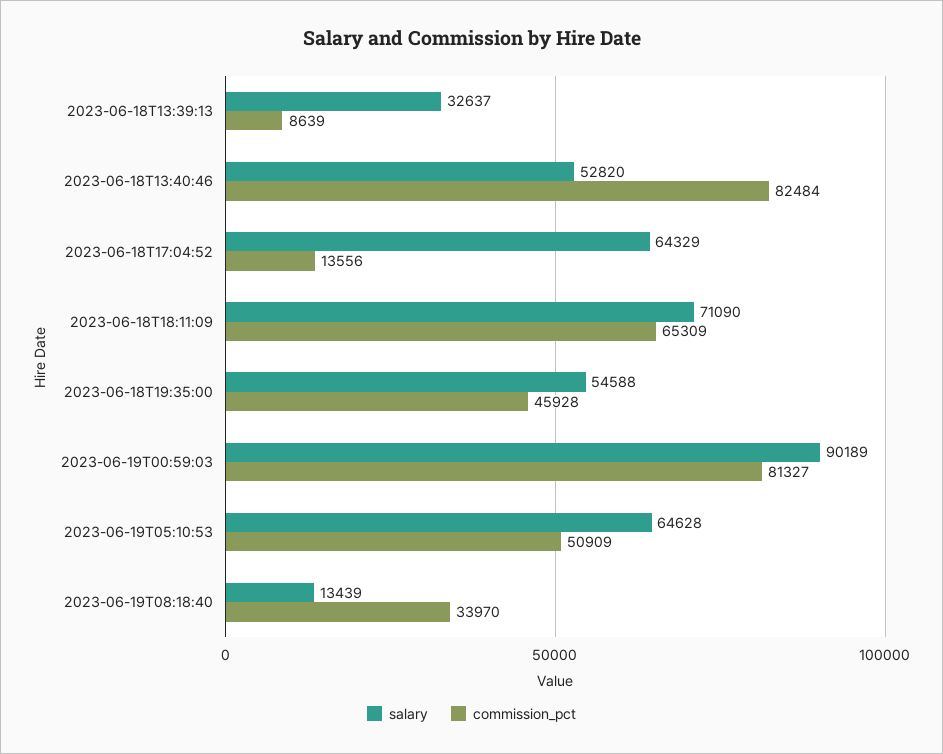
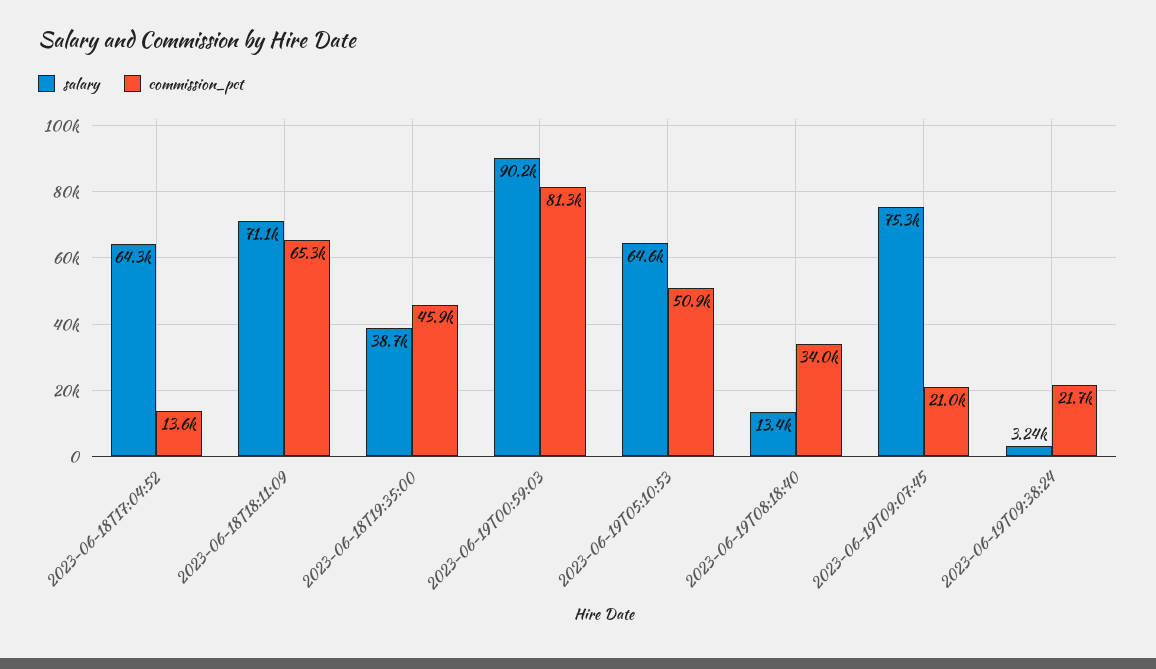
salary, 2023-06-18T13:39:13: 32637 -> none
commission_pct, 2023-06-18T13:39:13: 8639 -> none
salary, 2023-06-18T13:40:46: 52820 -> none
commission_pct, 2023-06-18T13:40:46: 82484 -> none
salary, 2023-06-18T19:35:00: 54588 -> 38700
salary, 2023-06-19T09:07:45: none -> 75300
commission_pct, 2023-06-19T09:07:45: none -> 21000
salary, 2023-06-19T09:38:24: none -> 3240
commission_pct, 2023-06-19T09:38:24: none -> 21700

